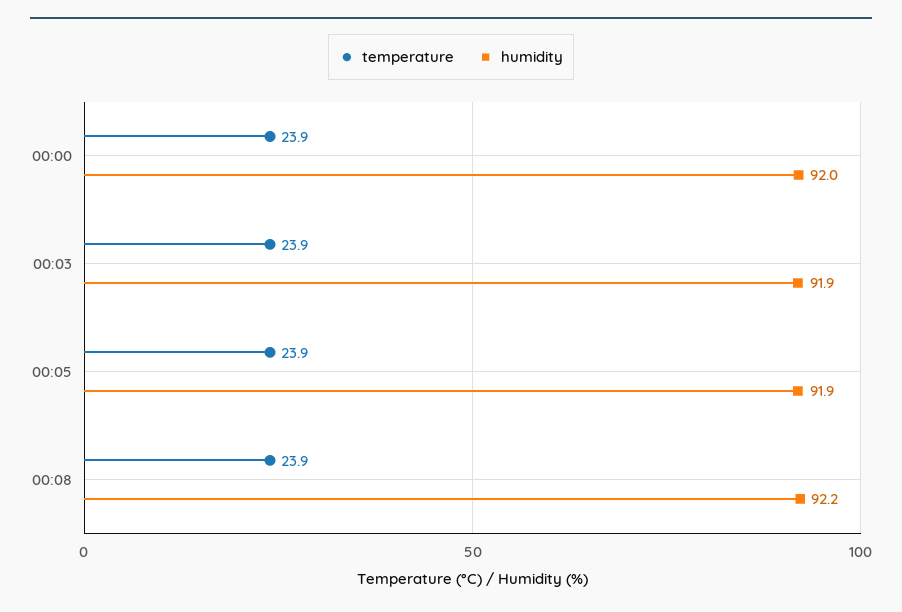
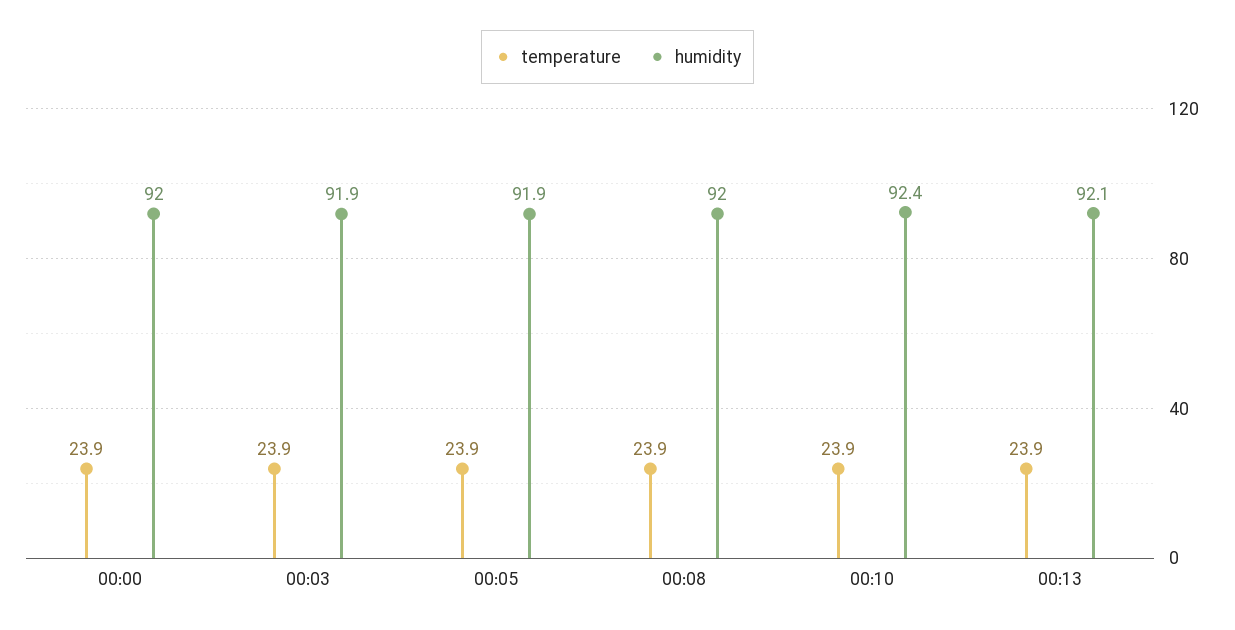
humidity, 00:08: 92.2 -> 92
temperature, 00:10: none -> 23.9
humidity, 00:10: none -> 92.4
temperature, 00:13: none -> 23.9
humidity, 00:13: none -> 92.1

